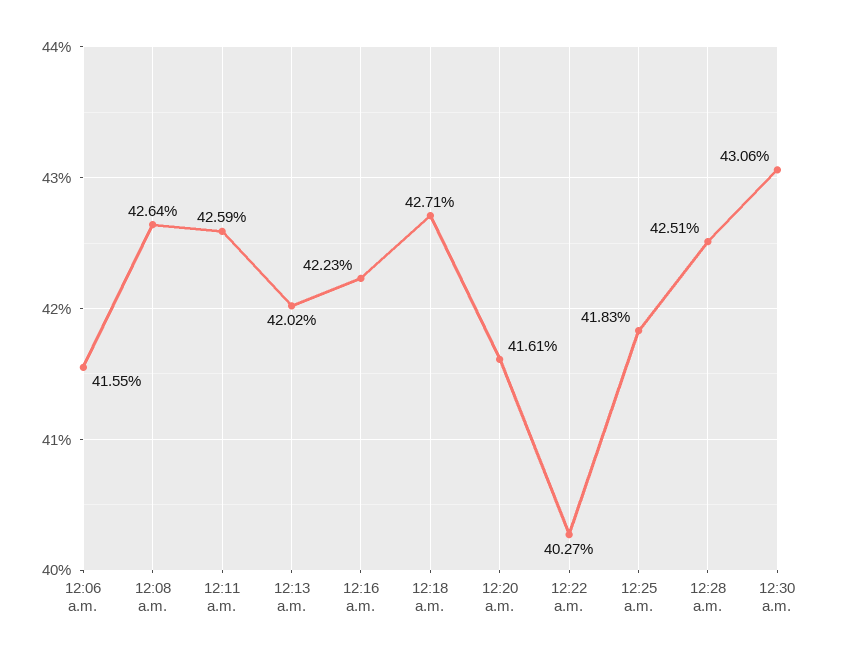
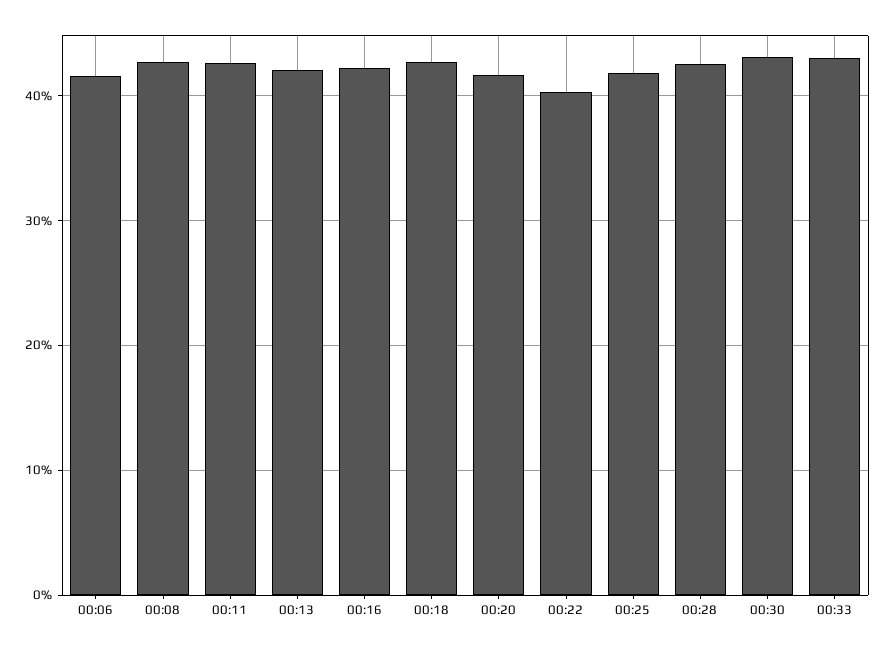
00:33: none -> 43

